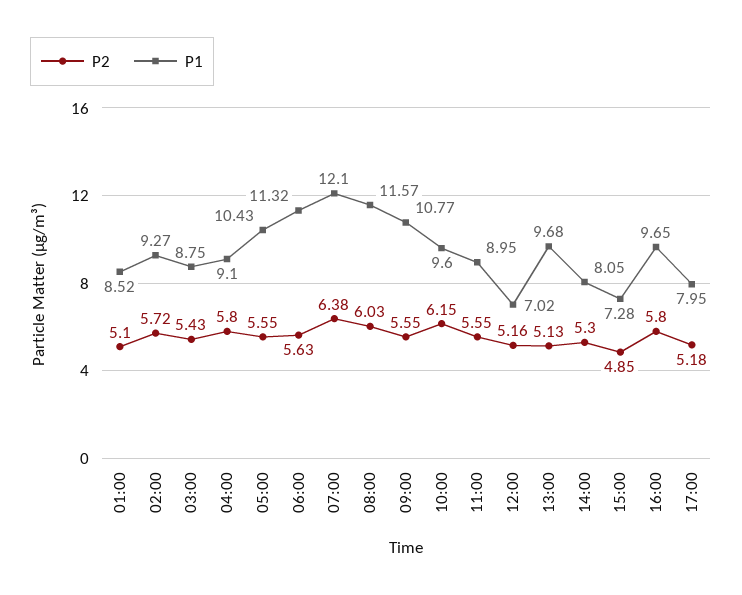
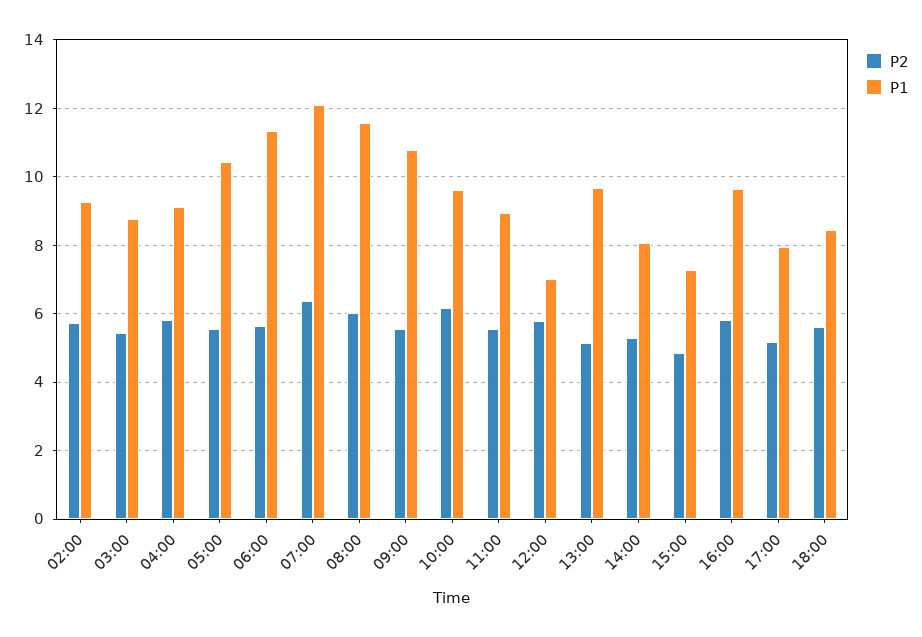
P2, 01:00: 5.1 -> none
P1, 01:00: 8.52 -> none
P2, 12:00: 5.16 -> 5.8
P2, 18:00: none -> 5.6
P1, 18:00: none -> 8.4

